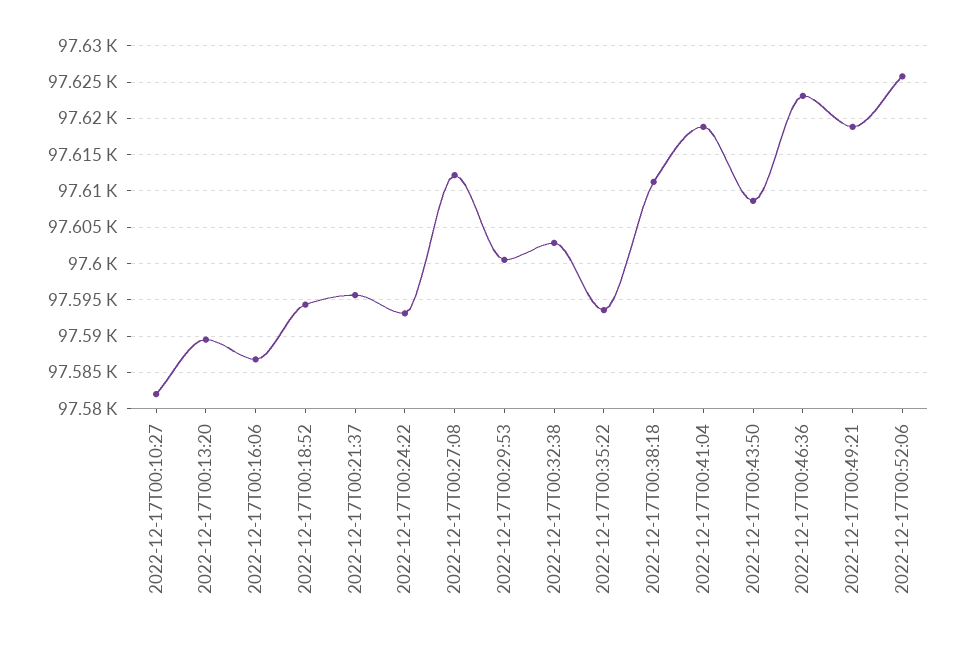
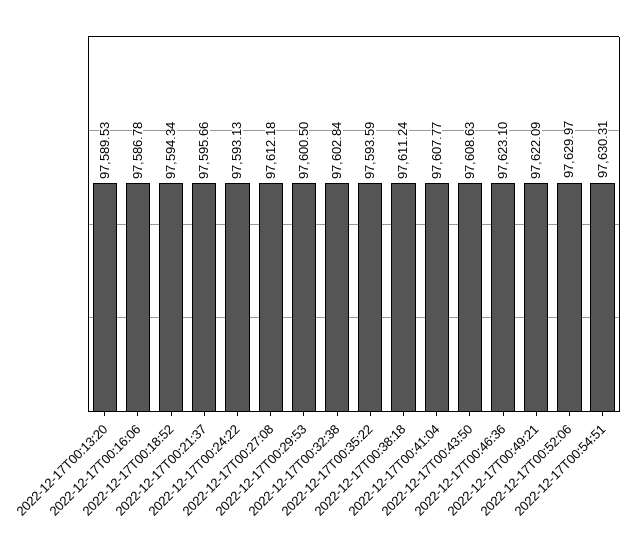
2022-12-17T00:10:27: 97582 -> none
2022-12-17T00:41:04: 97619 -> 97607.77
2022-12-17T00:49:21: 97619 -> 97622.09
2022-12-17T00:52:06: 97626 -> 97629.97
2022-12-17T00:54:51: none -> 97630.31

